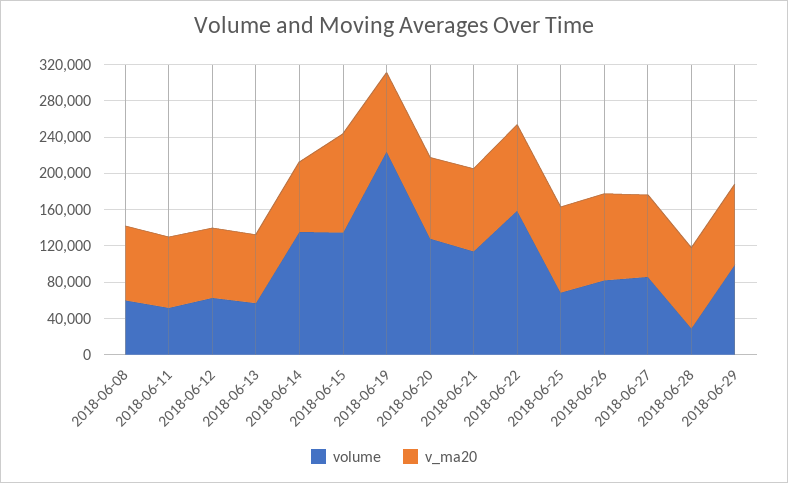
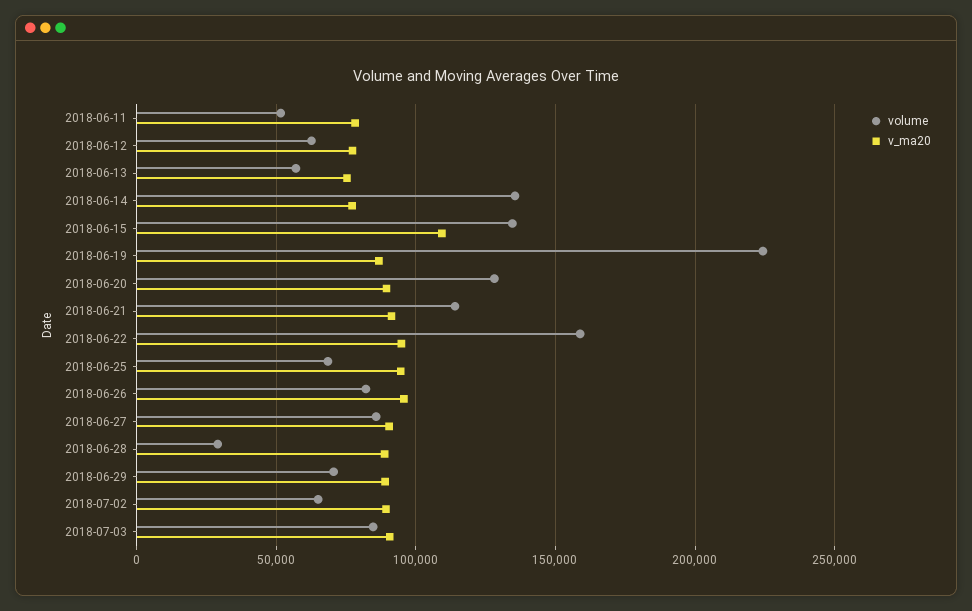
volume, 2018-06-08: 60000 -> none
v_ma20, 2018-06-08: 80000 -> none
volume, 2018-06-29: 100000 -> 70000
volume, 2018-07-02: none -> 65000
v_ma20, 2018-07-02: none -> 90000
volume, 2018-07-03: none -> 85000
v_ma20, 2018-07-03: none -> 90000

